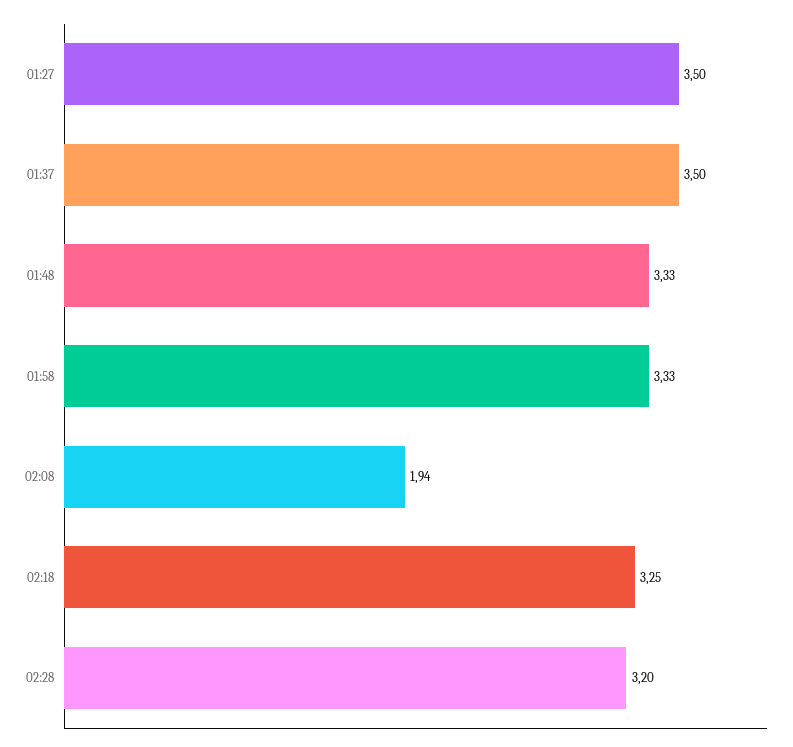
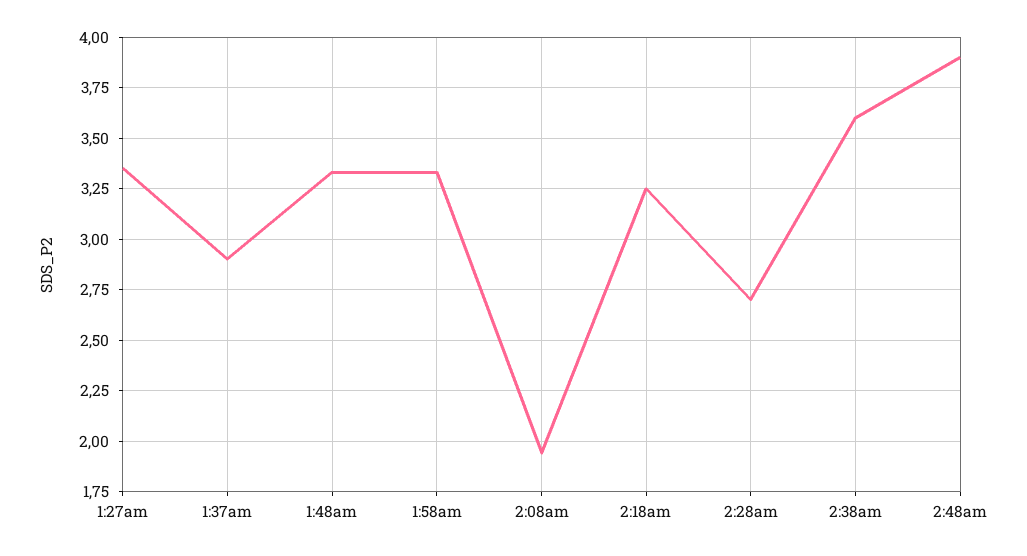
01:27: 3.5 -> 3.35
01:37: 3.5 -> 2.9
02:28: 3.2 -> 2.7
2:38am: none -> 3.6
2:48am: none -> 3.9

